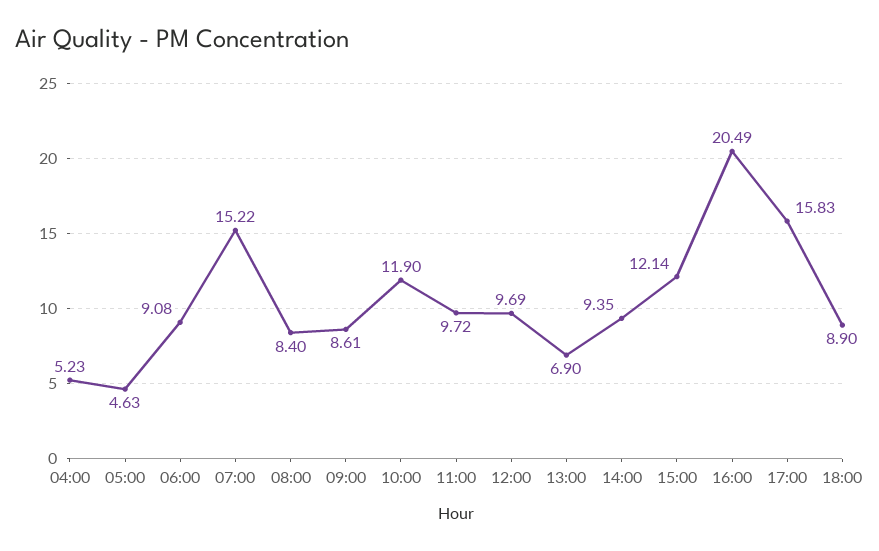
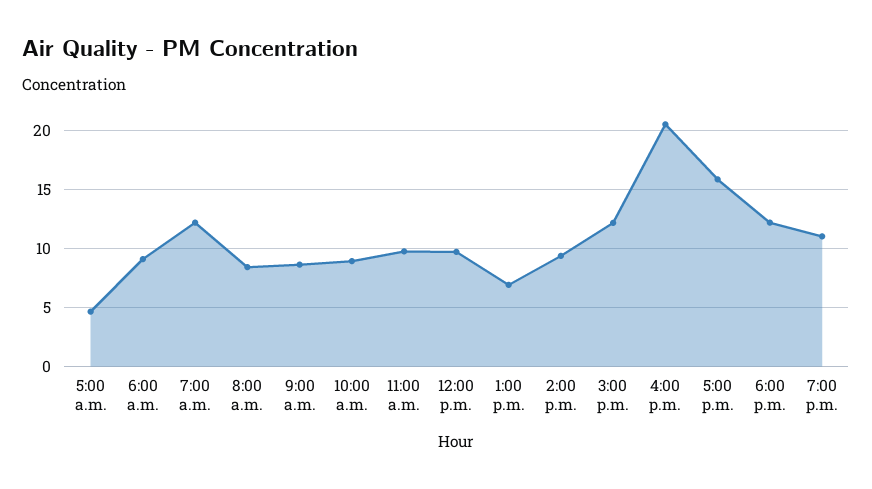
04:00: 5.23 -> none
07:00: 15.22 -> 12
10:00: 11.9 -> 9
18:00: 8.9 -> 12
7:00 p.m.: none -> 11

